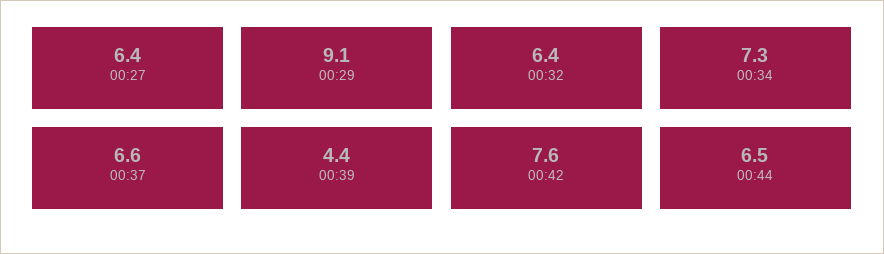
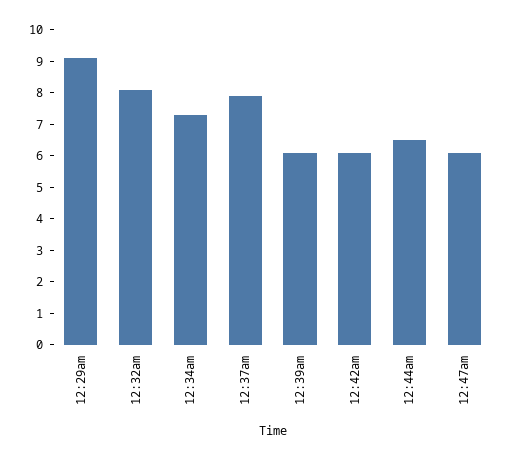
00:27: 6.4 -> none
00:32: 6.4 -> 8
00:37: 6.6 -> 8
00:39: 4.4 -> 6
00:42: 7.6 -> 6
12:47am: none -> 6

